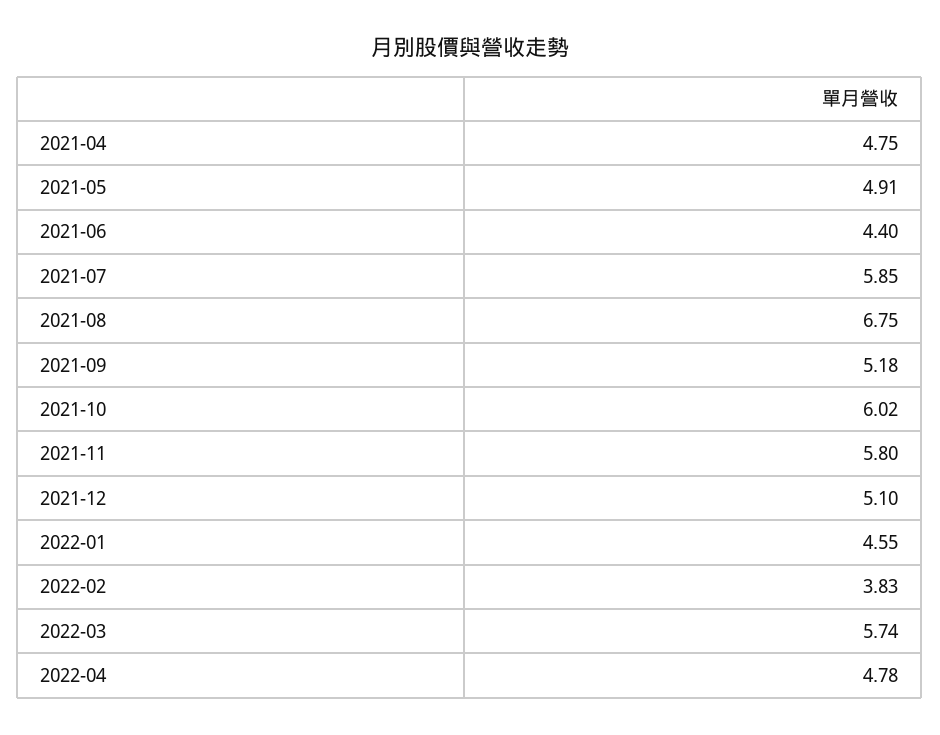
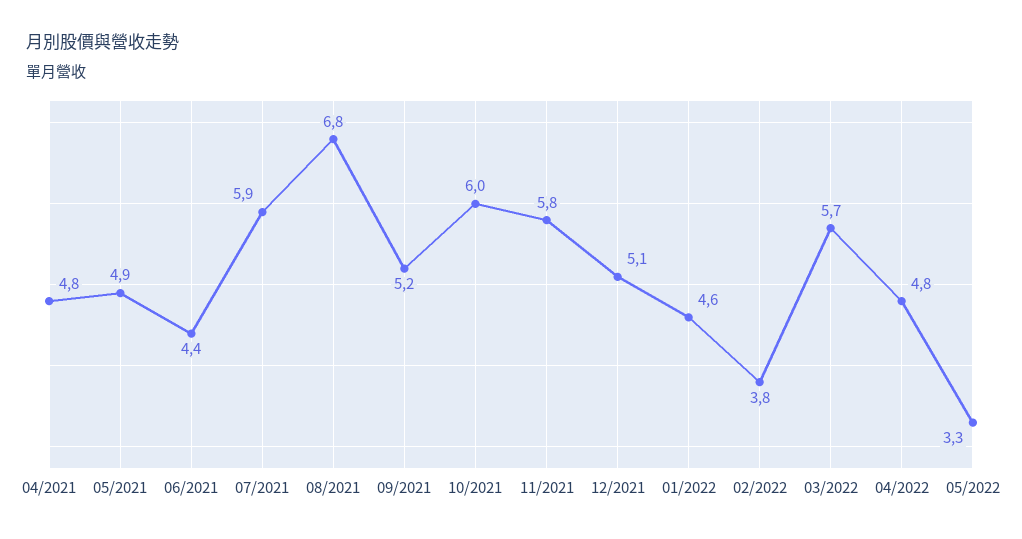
05/2022: none -> 3.3

